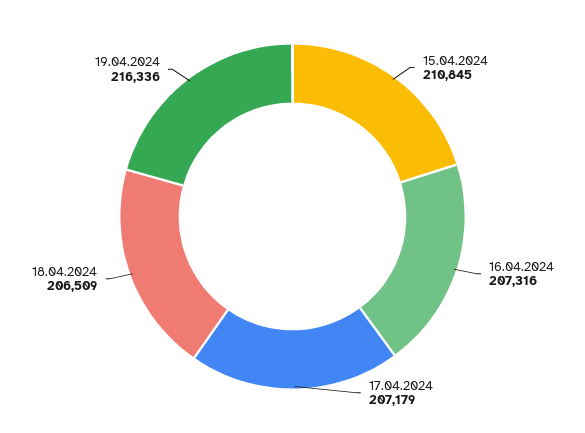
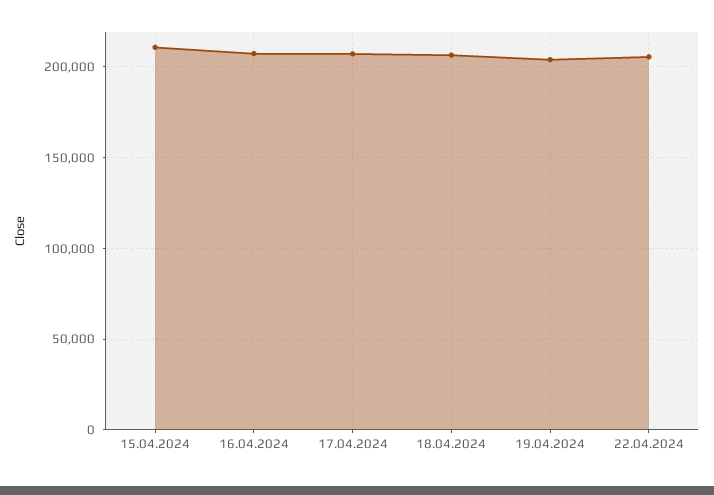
19.04.2024: 216336 -> 205000
22.04.2024: none -> 205000

